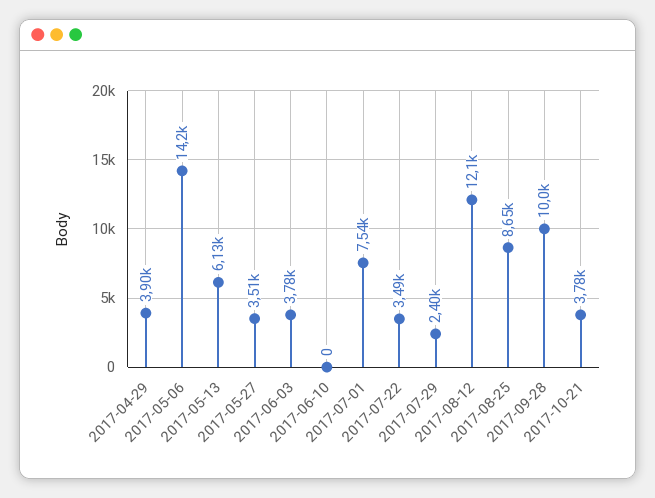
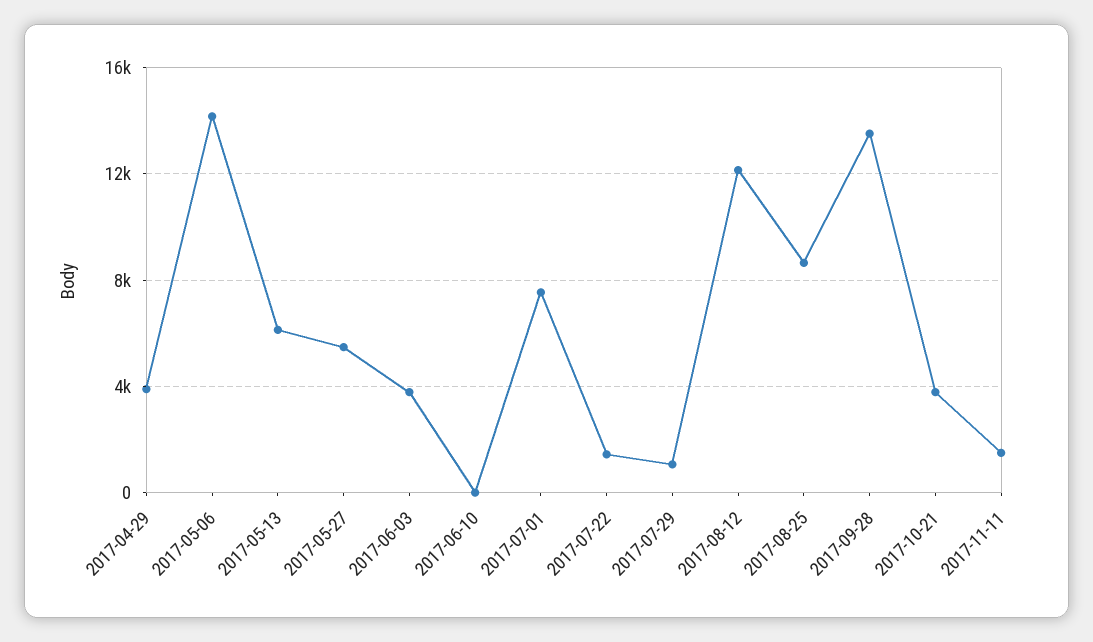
2017-05-27: 3510 -> 5500
2017-07-22: 3490 -> 1500
2017-07-29: 2400 -> 1000
2017-09-28: 10000 -> 13500
2017-11-11: none -> 1500

